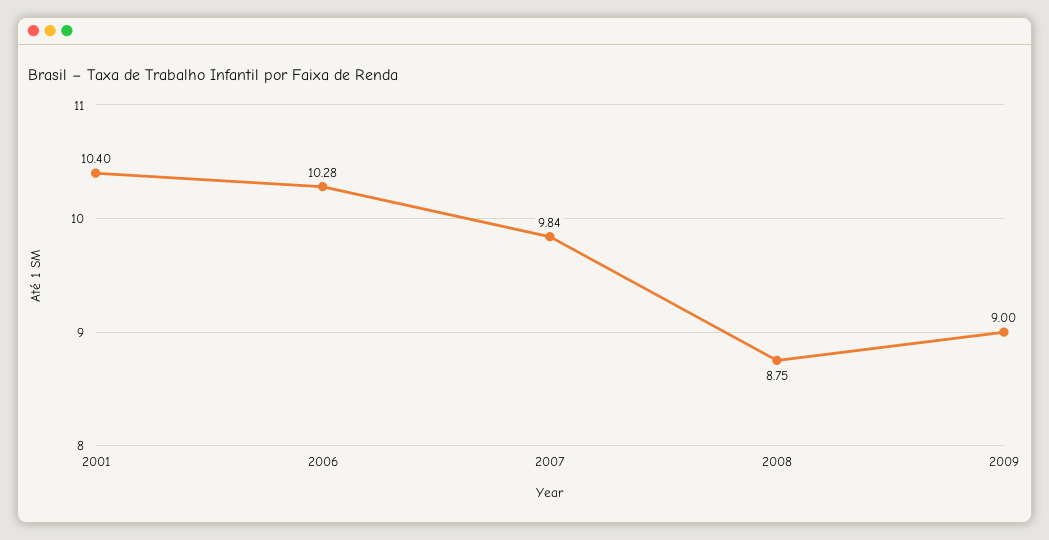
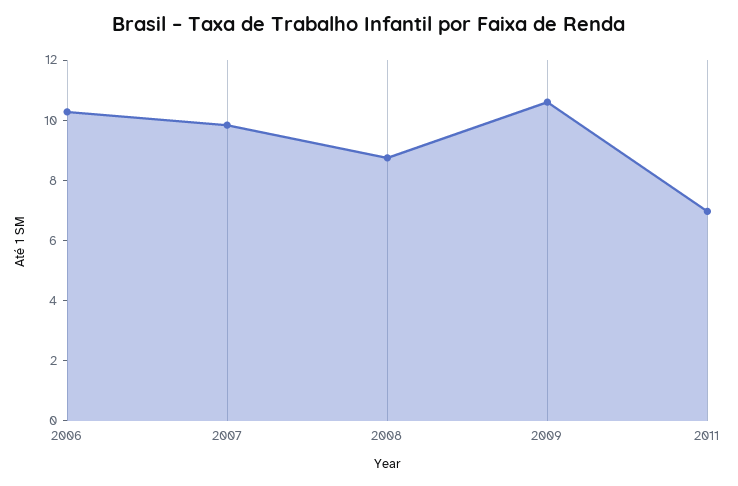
2001: 10.4 -> none
2009: 9 -> 10.5
2011: none -> 7

